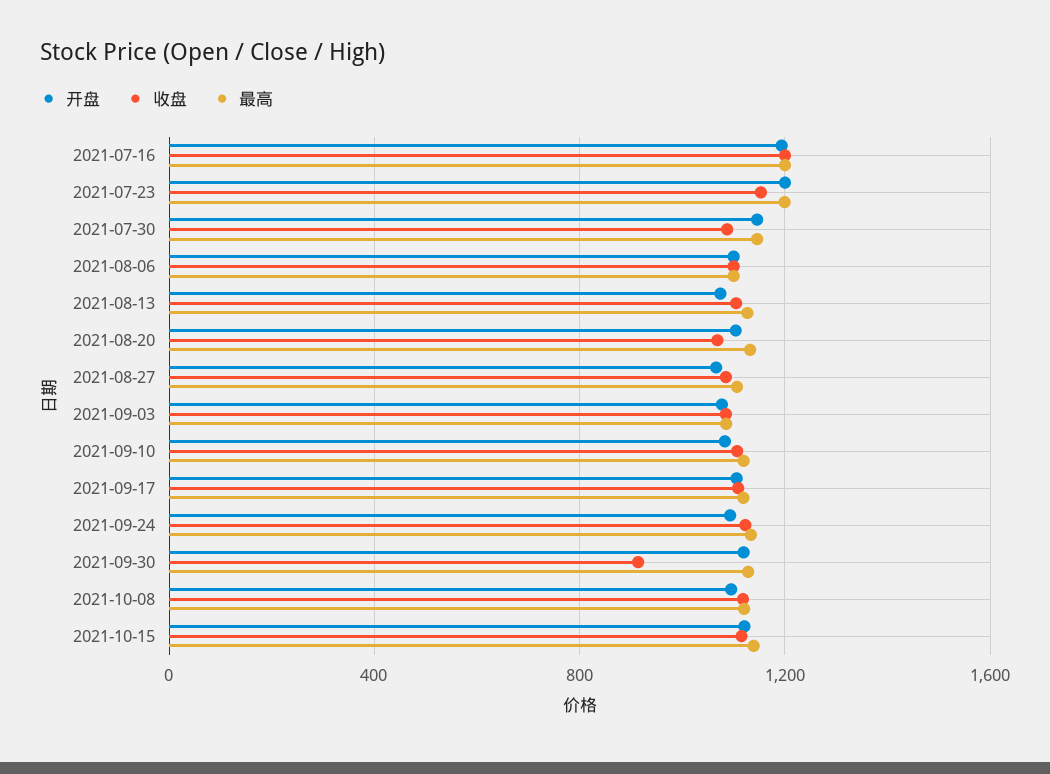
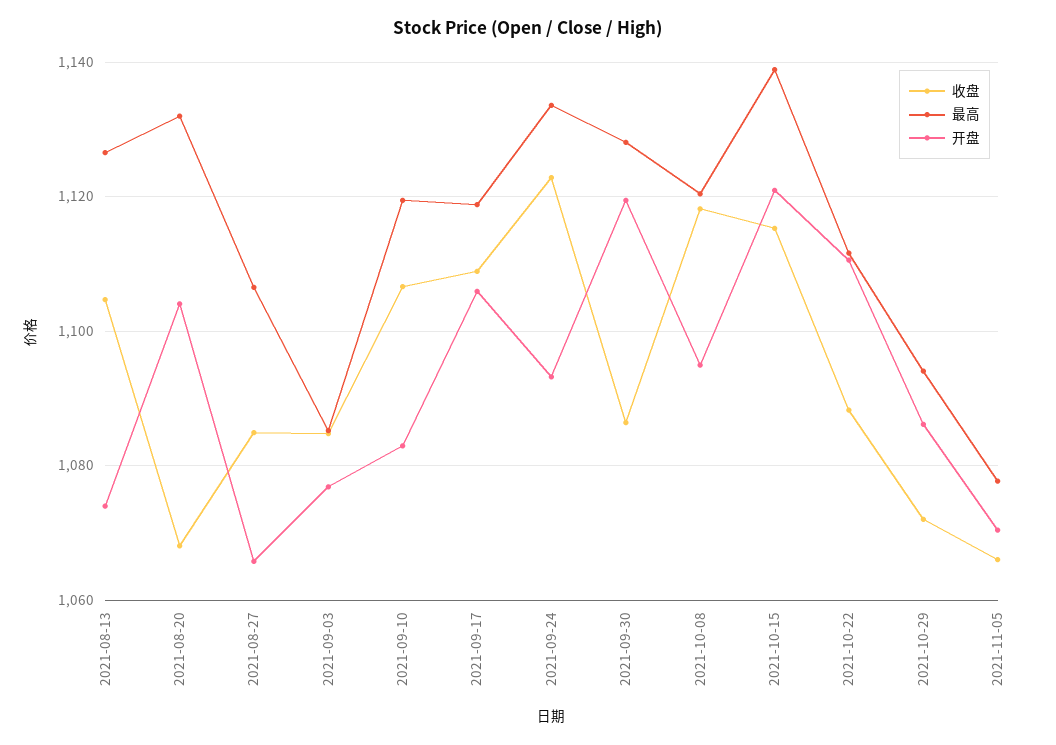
开盘, 2021-07-16: 1200 -> none
收盘, 2021-07-16: 1200 -> none
最高, 2021-07-16: 1200 -> none
开盘, 2021-07-23: 1200 -> none
收盘, 2021-07-23: 1150 -> none
最高, 2021-07-23: 1200 -> none
开盘, 2021-07-30: 1150 -> none
收盘, 2021-07-30: 1100 -> none
最高, 2021-07-30: 1150 -> none
开盘, 2021-08-06: 1100 -> none
收盘, 2021-08-06: 1100 -> none
最高, 2021-08-06: 1100 -> none
收盘, 2021-09-30: 900 -> 1086
收盘, 2021-10-22: none -> 1088
最高, 2021-10-22: none -> 1112
开盘, 2021-10-22: none -> 1110
收盘, 2021-10-29: none -> 1072
最高, 2021-10-29: none -> 1094
开盘, 2021-10-29: none -> 1086
收盘, 2021-11-05: none -> 1066
最高, 2021-11-05: none -> 1078
开盘, 2021-11-05: none -> 1070

